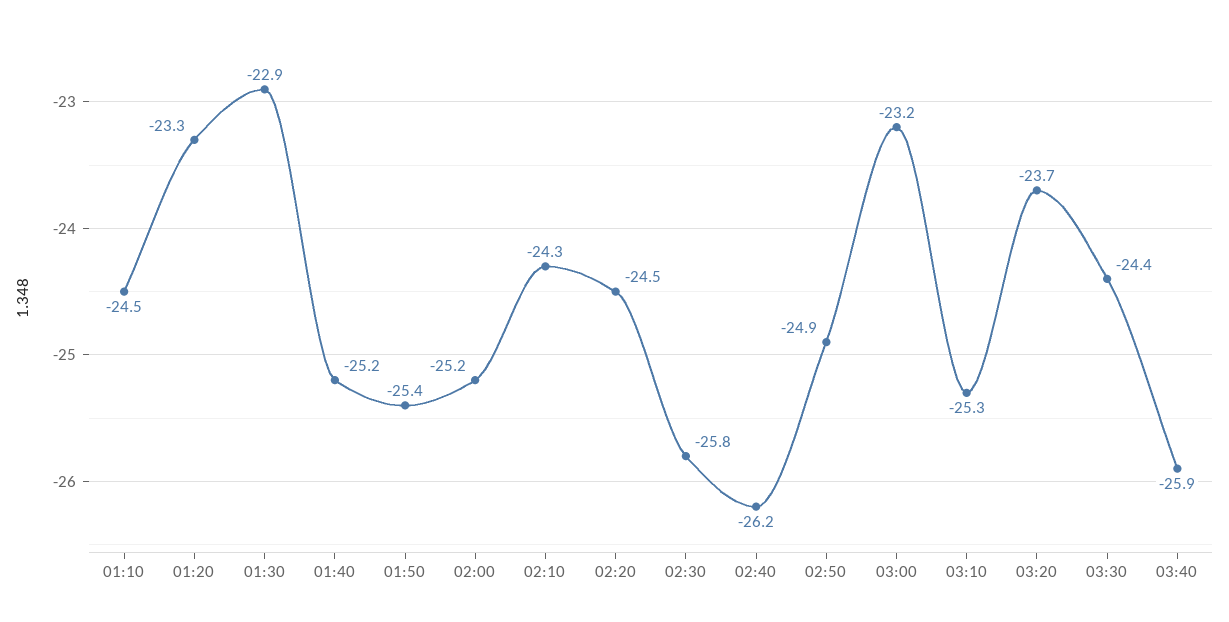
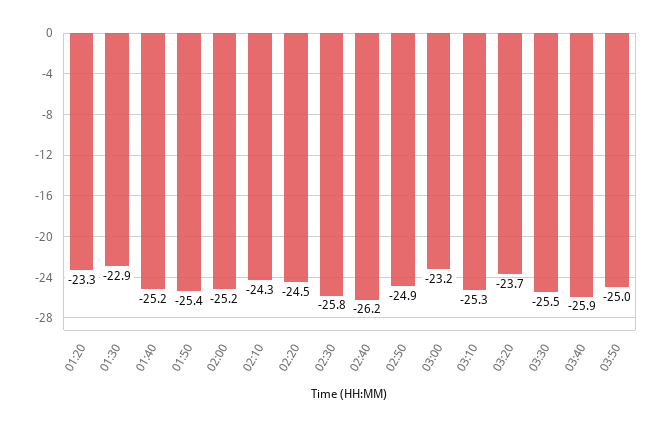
01:10: -24.5 -> none
03:30: -24.4 -> -25.5
03:50: none -> -25

